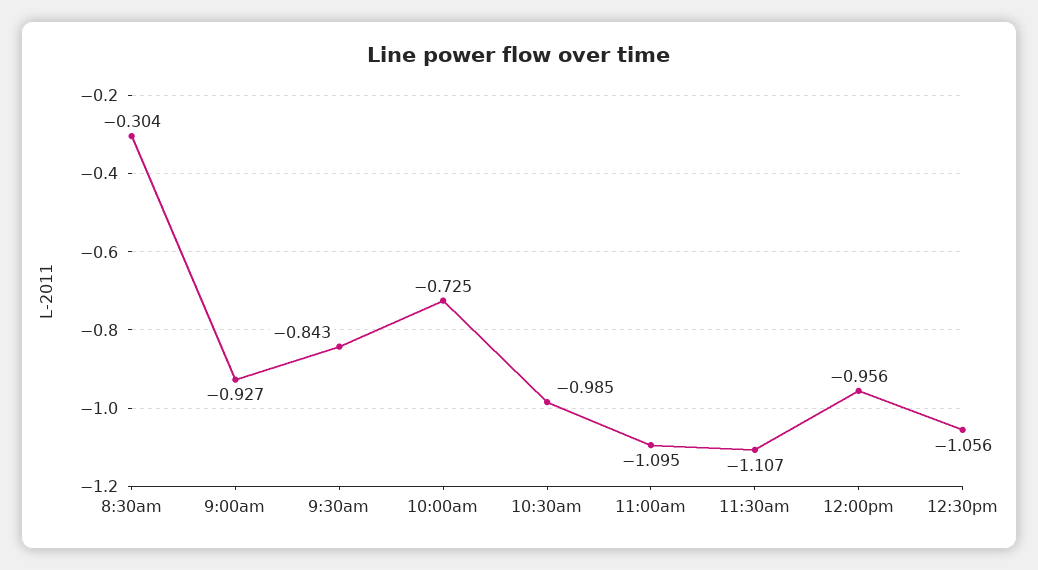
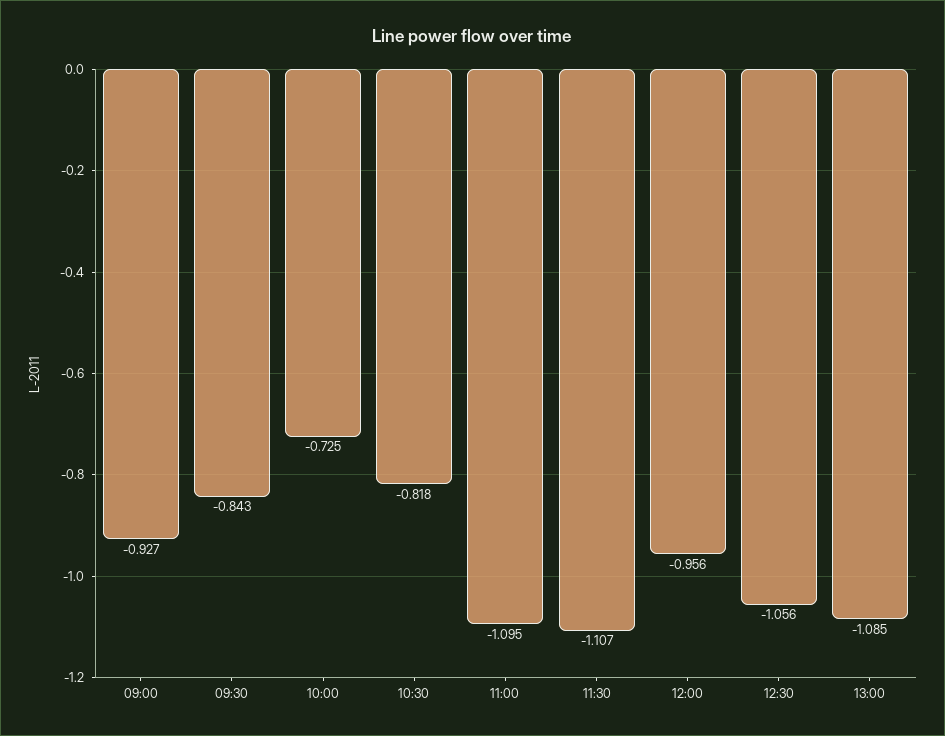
8:30am: -0.304 -> none
10:30am: -0.985 -> -0.818
13:00: none -> -1.085

